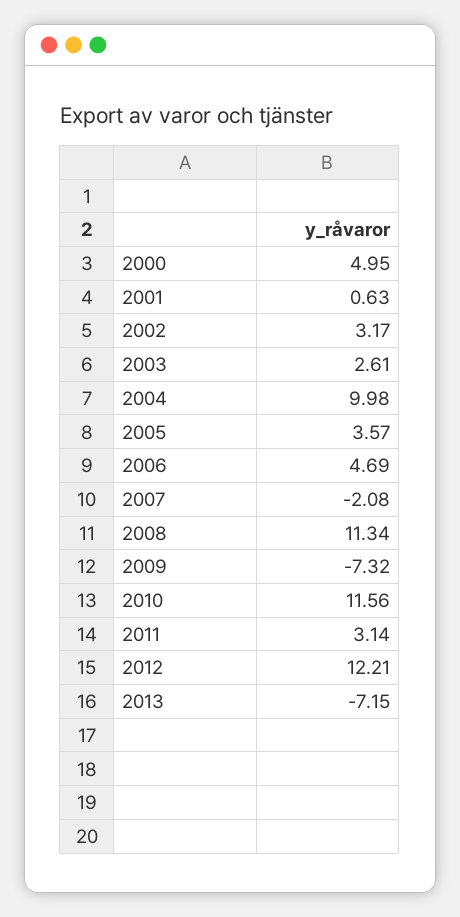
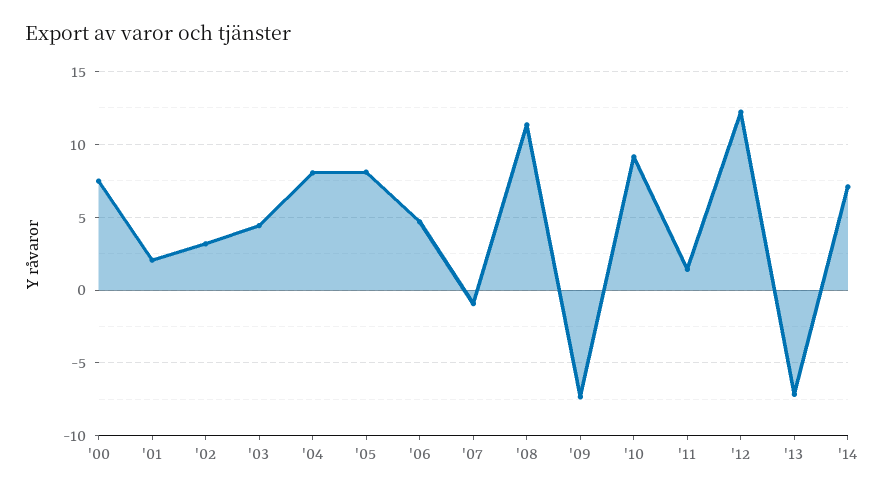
2000: 4.95 -> 7.5
2001: 0.63 -> 2
2003: 2.61 -> 4.5
2004: 9.98 -> 8
2005: 3.57 -> 8
2007: -2.08 -> -1
2010: 11.56 -> 9
2011: 3.14 -> 1.5
'14: none -> 7

